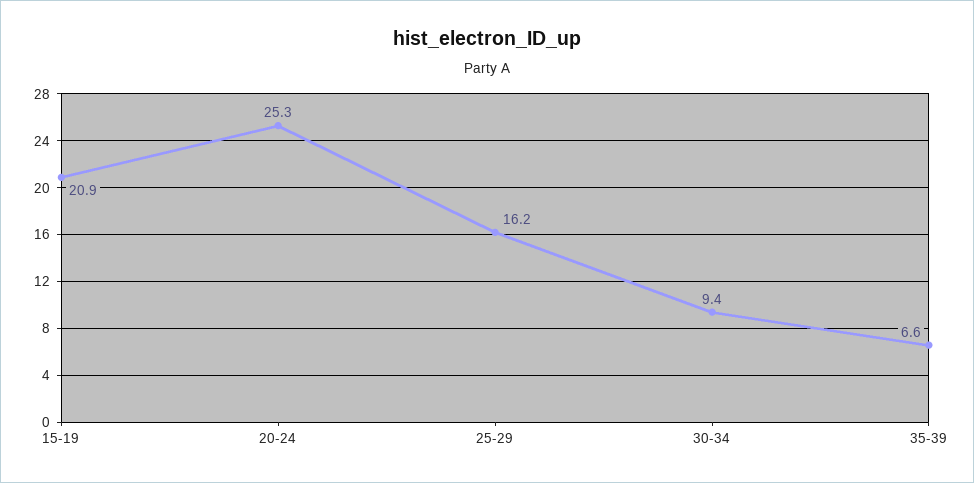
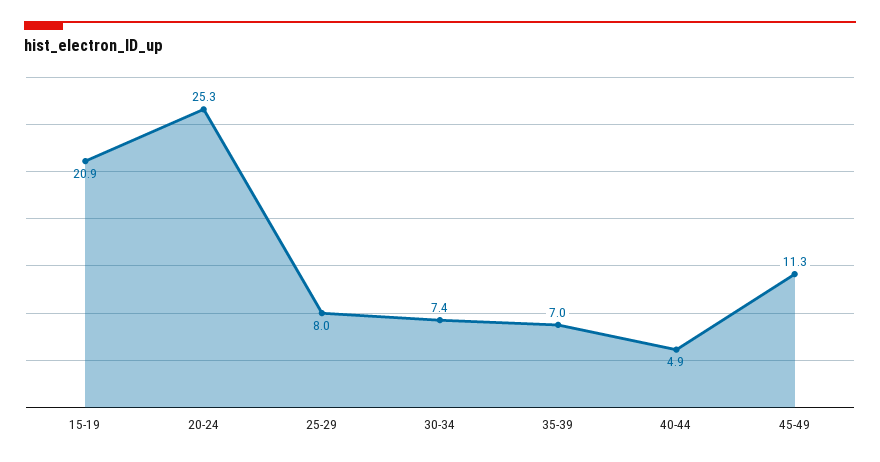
25-29: 16.2 -> 8
30-34: 9.4 -> 7.4
35-39: 6.6 -> 7
40-44: none -> 4.9
45-49: none -> 11.3

